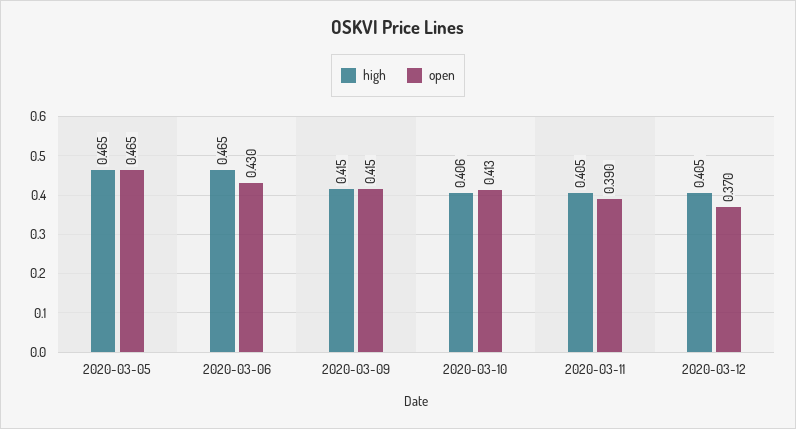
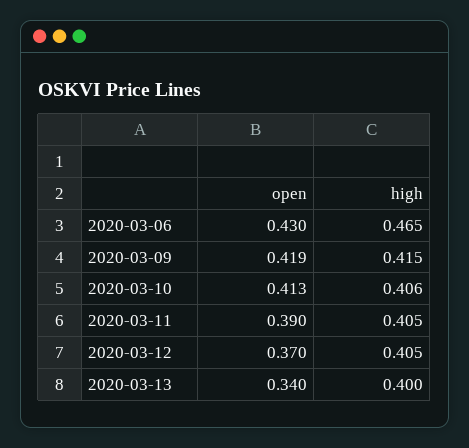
high, 2020-03-05: 0.465 -> none
open, 2020-03-05: 0.465 -> none
open, 2020-03-09: 0.415 -> 0.419
open, 2020-03-13: none -> 0.34
high, 2020-03-13: none -> 0.4

